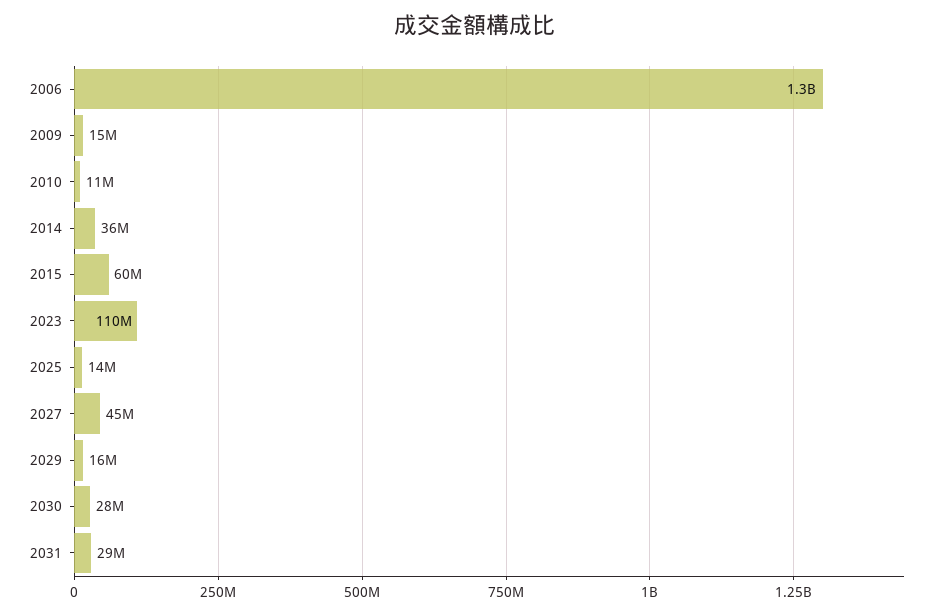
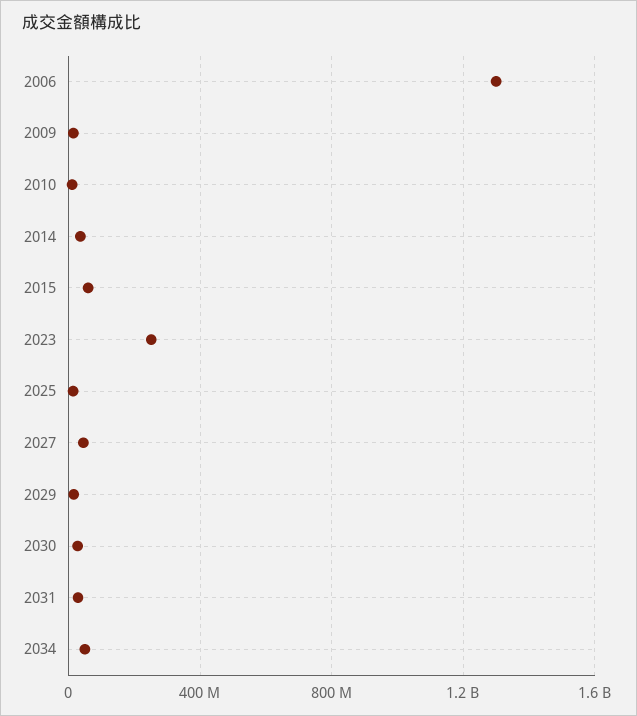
2023: 110000000 -> 250000000
2034: none -> 50000000

